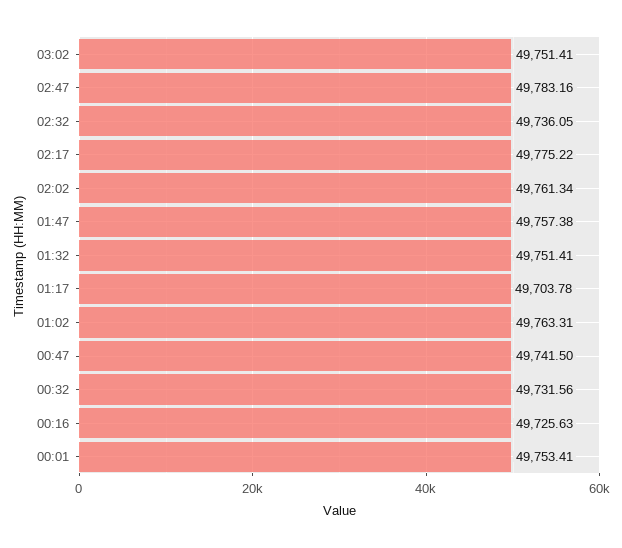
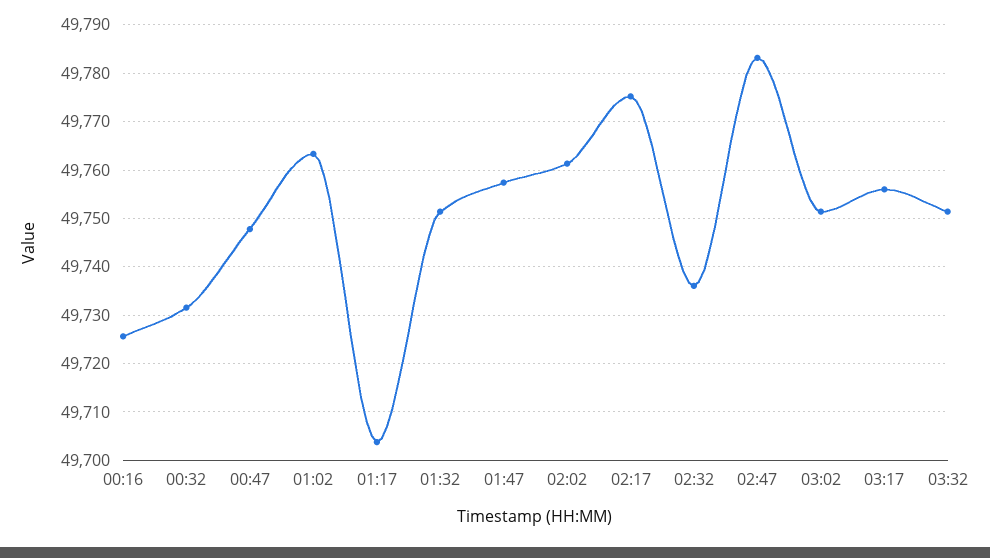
00:47: 49741.5 -> 49748
00:01: 49753.41 -> none
03:17: none -> 49756
03:32: none -> 49752

